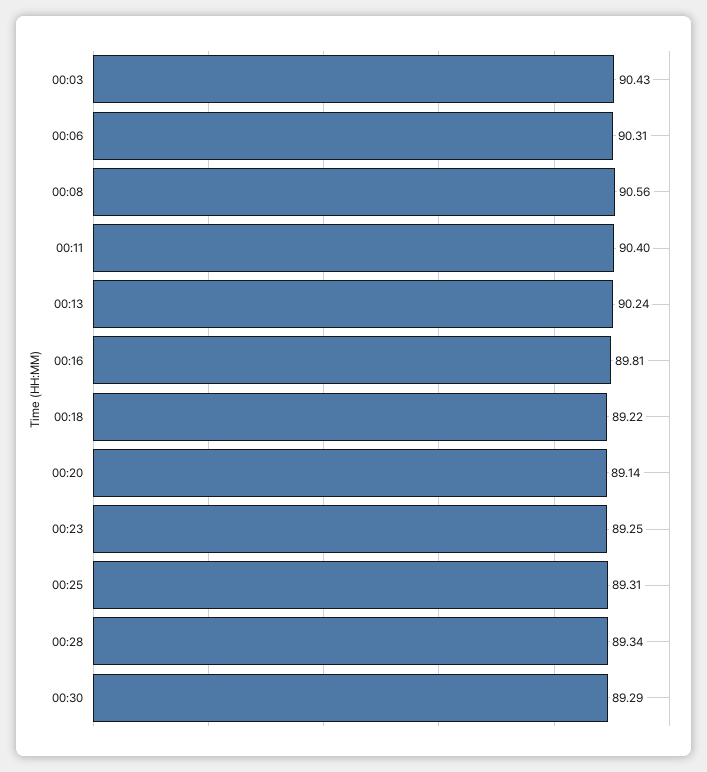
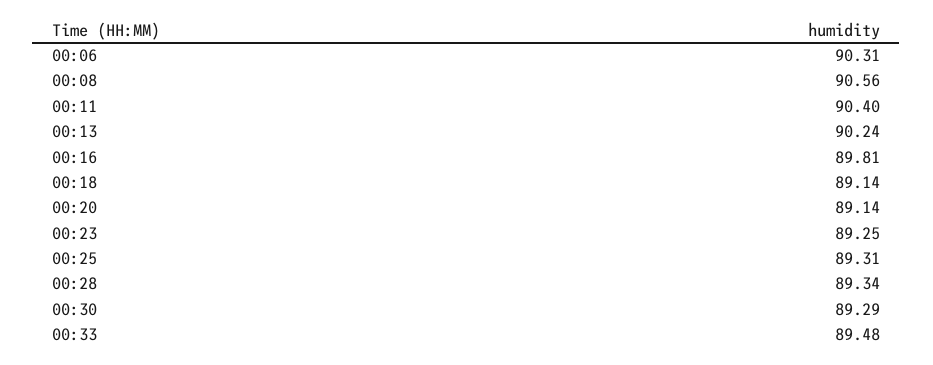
00:03: 90.43 -> none
00:18: 89.22 -> 89.14
00:33: none -> 89.48

